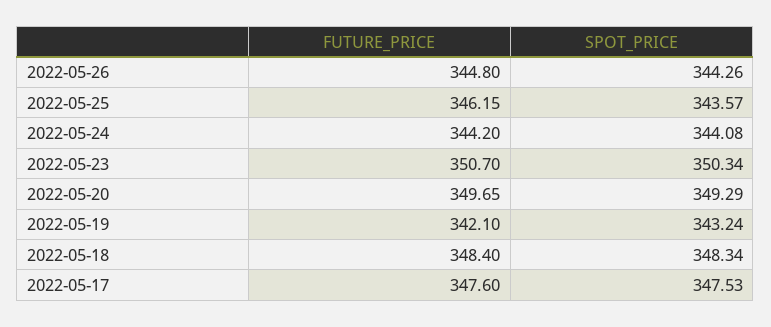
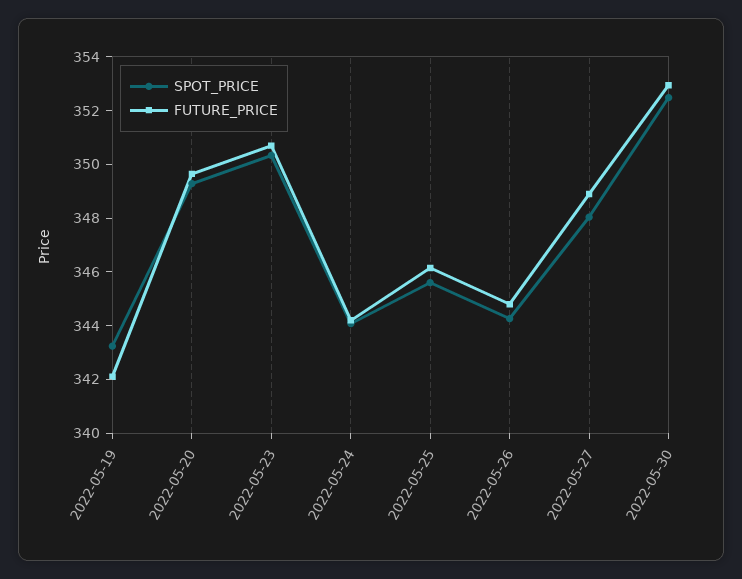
SPOT_PRICE, 2022-05-25: 343.57 -> 345.5
FUTURE_PRICE, 2022-05-18: 348.4 -> none
SPOT_PRICE, 2022-05-18: 348.34 -> none
FUTURE_PRICE, 2022-05-17: 347.6 -> none
SPOT_PRICE, 2022-05-17: 347.53 -> none
SPOT_PRICE, 2022-05-27: none -> 348
FUTURE_PRICE, 2022-05-27: none -> 349
SPOT_PRICE, 2022-05-30: none -> 352.5
FUTURE_PRICE, 2022-05-30: none -> 353

